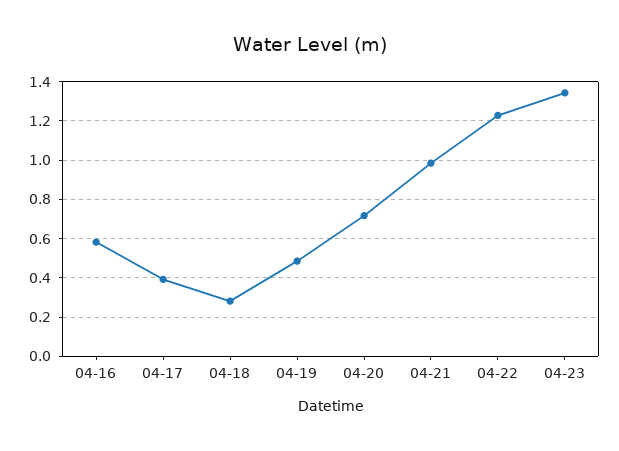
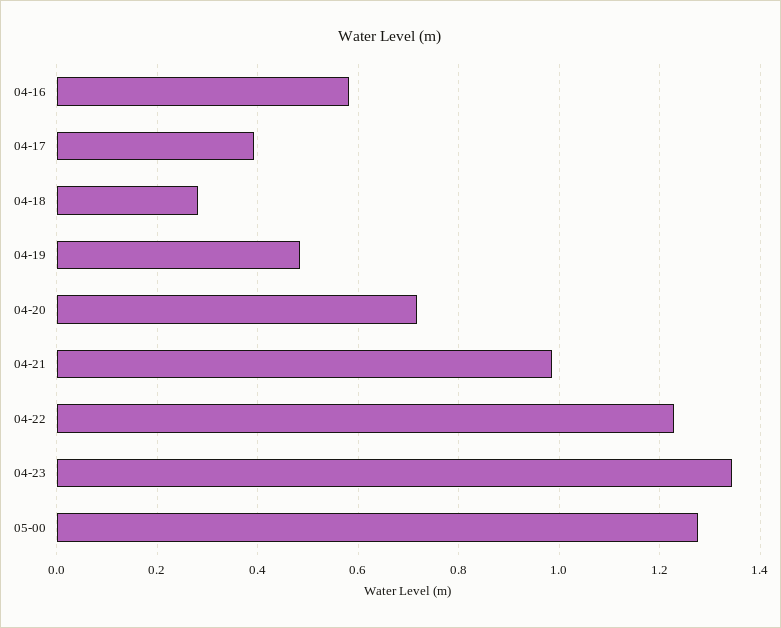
05-00: none -> 1.28

